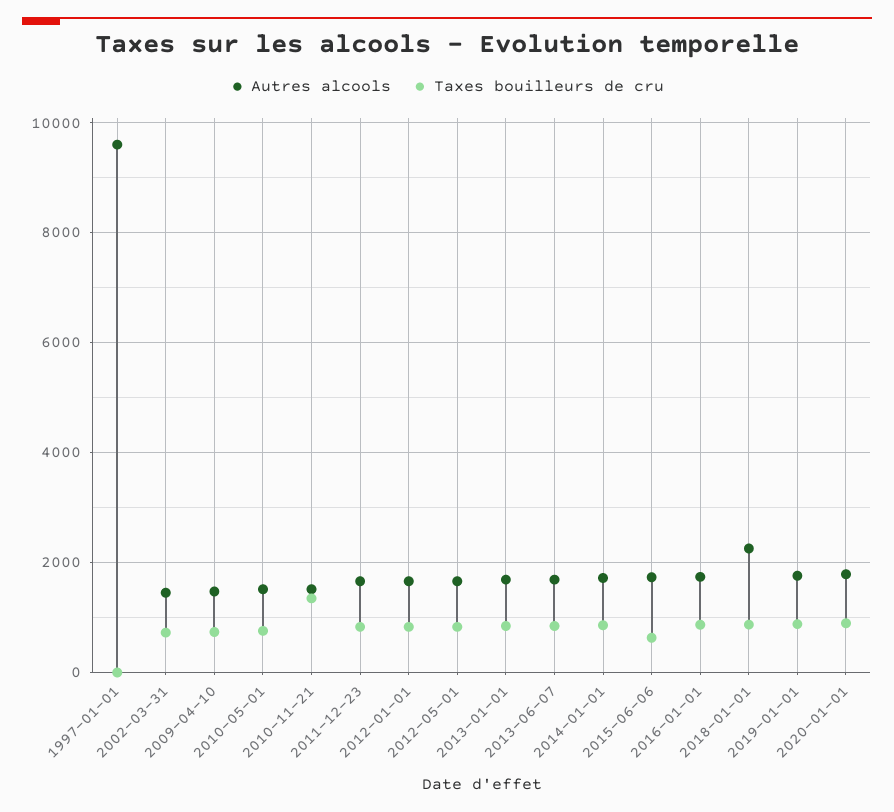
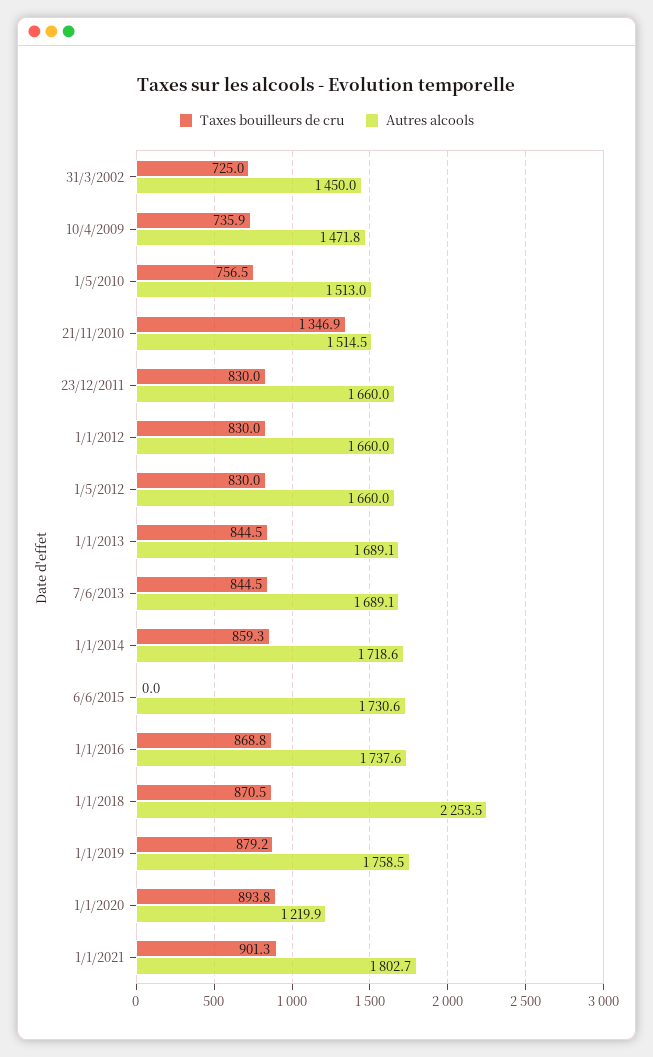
Autres alcools, 1997-01-01: 9600 -> none
Taxes bouilleurs de cru, 1997-01-01: 0 -> none
Taxes bouilleurs de cru, 2015-06-06: 600 -> 0
Autres alcools, 2020-01-01: 1800 -> 1219.9
Taxes bouilleurs de cru, 1/1/2021: none -> 901.3
Autres alcools, 1/1/2021: none -> 1802.7

